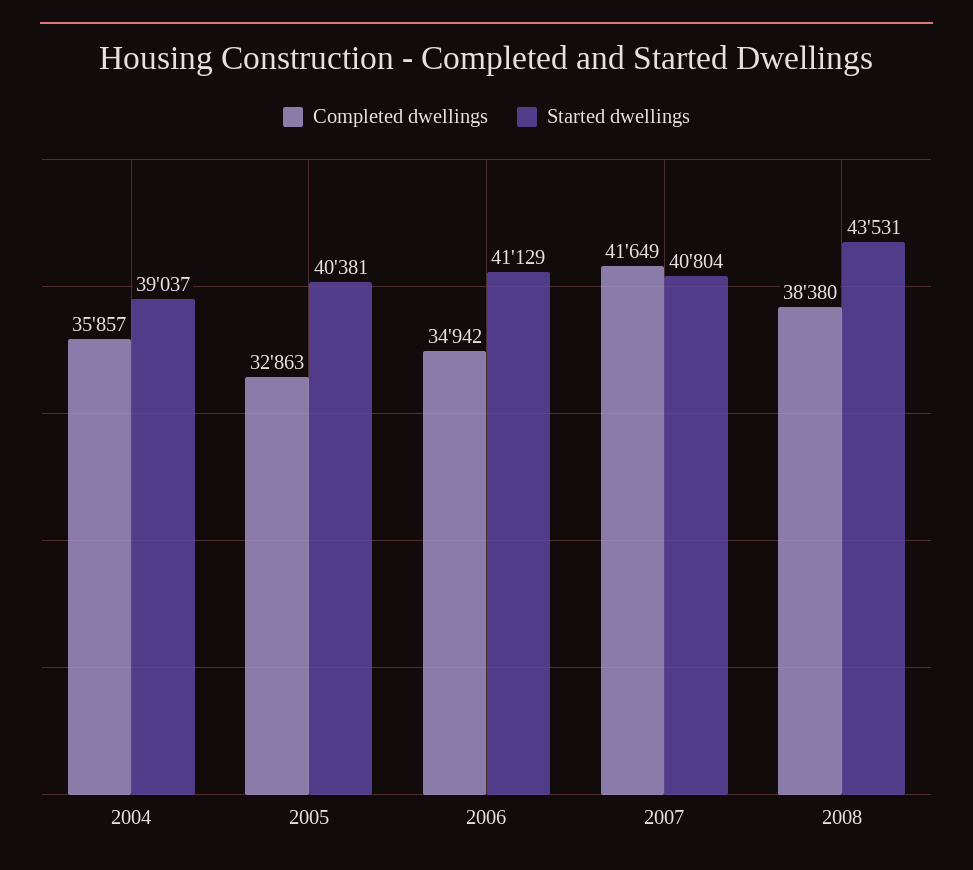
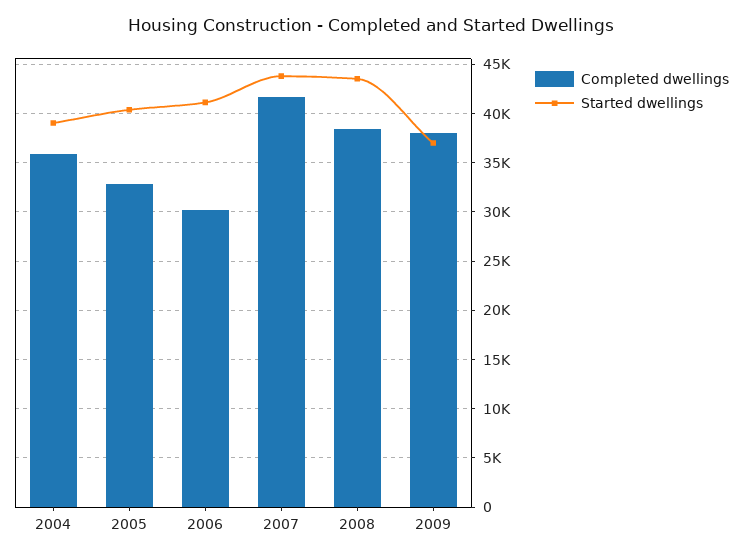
Completed dwellings, 2006: 34942 -> 30000
Started dwellings, 2007: 40804 -> 44000
Completed dwellings, 2009: none -> 38000
Started dwellings, 2009: none -> 37000

